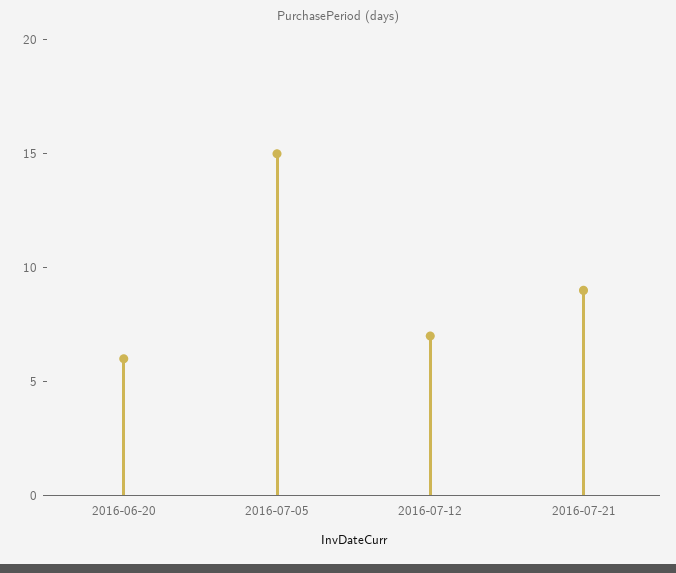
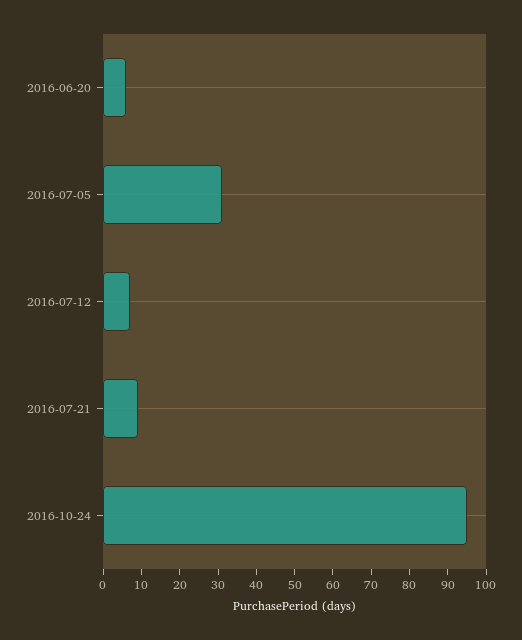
2016-07-05: 15 -> 30
2016-10-24: none -> 95

